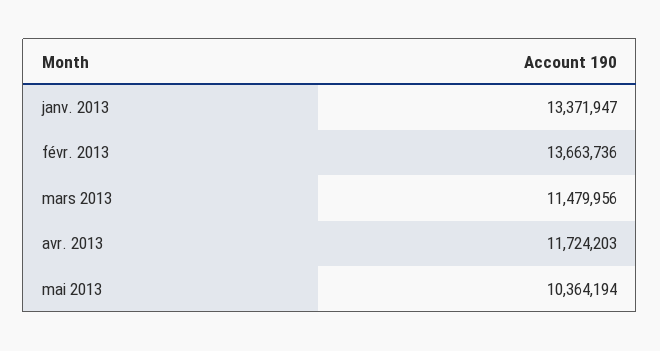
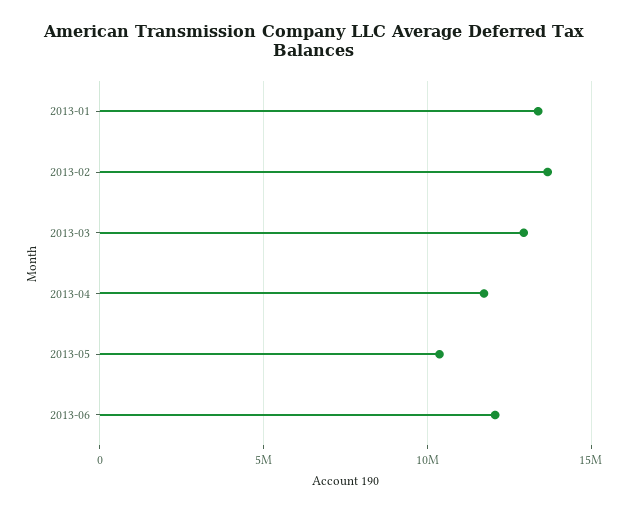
mars 2013: 11479956 -> 13000000
2013-06: none -> 12000000

